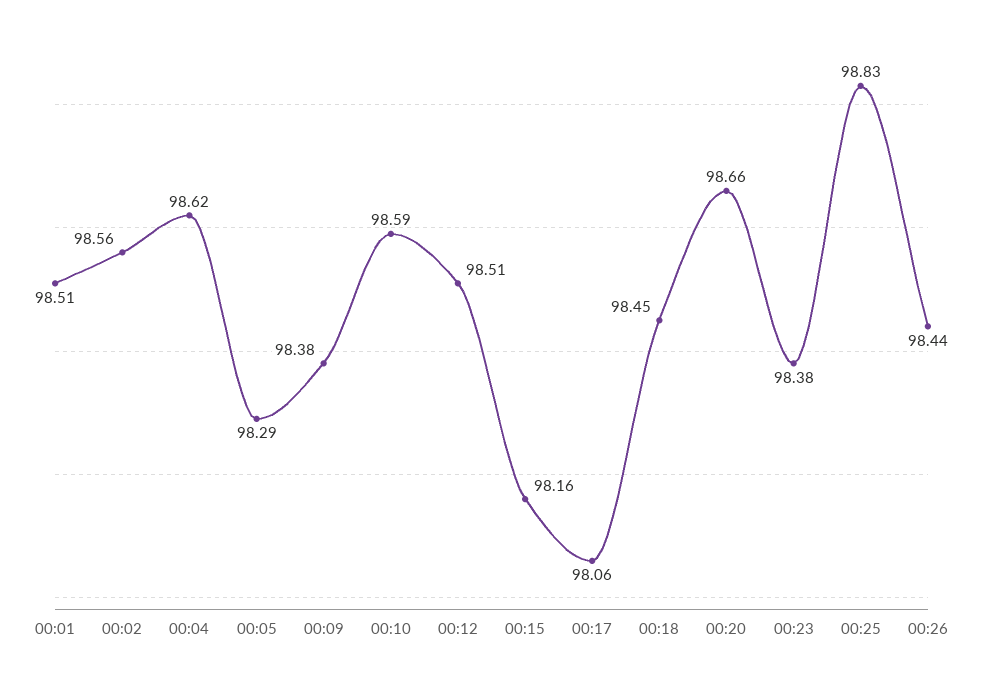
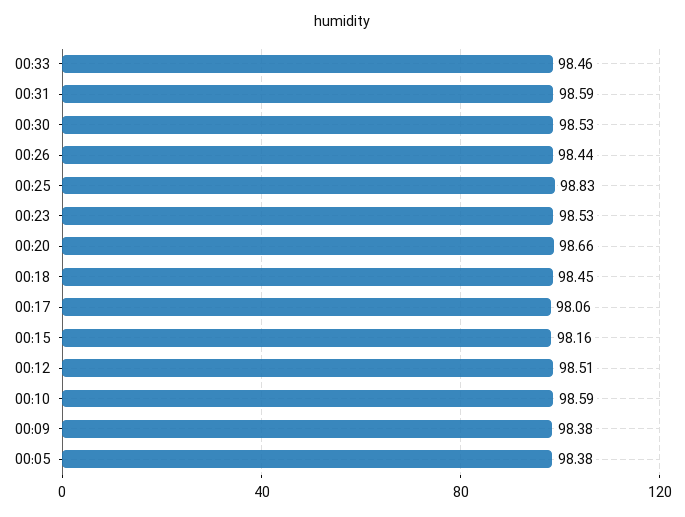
00:01: 98.51 -> none
00:02: 98.56 -> none
00:04: 98.62 -> none
00:05: 98.29 -> 98.38
00:23: 98.38 -> 98.53
00:33: none -> 98.46
00:31: none -> 98.59
00:30: none -> 98.53

